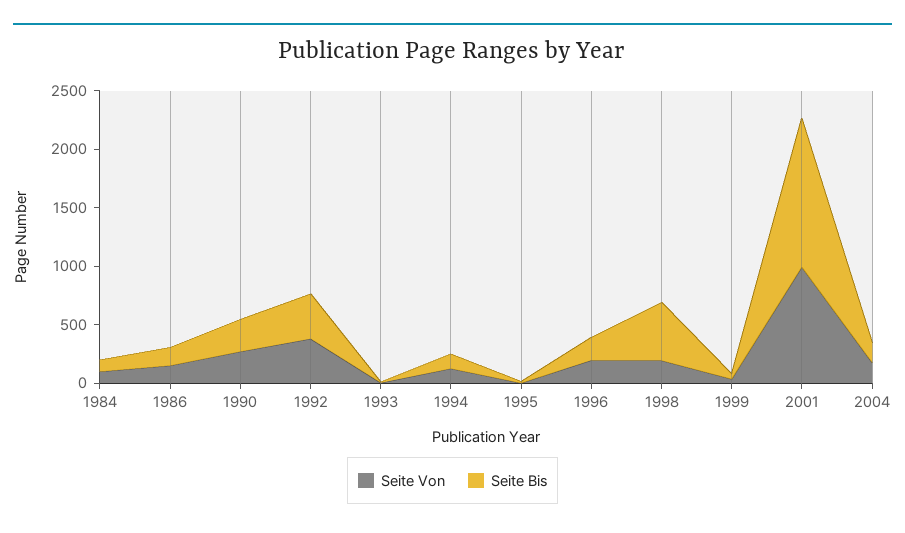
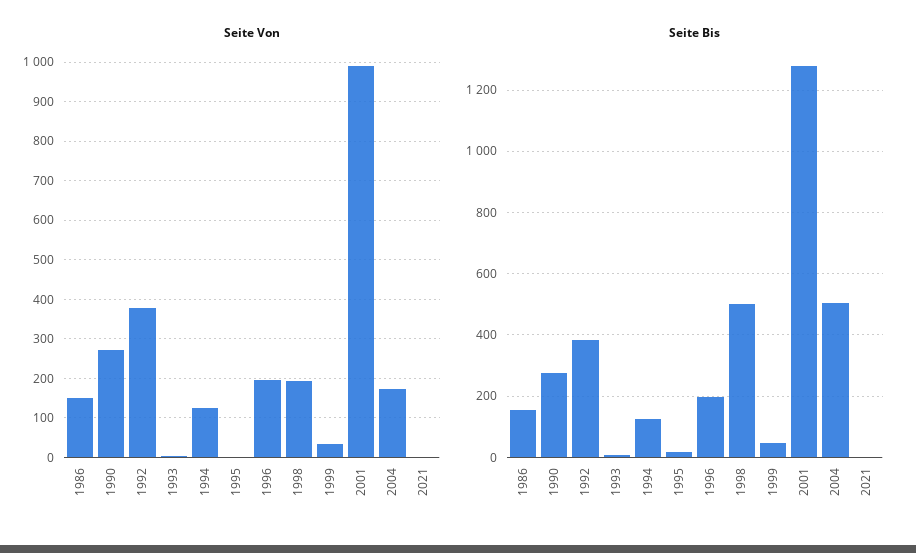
Seite Von, 1984: 100 -> none
Seite Bis, 1984: 100 -> none
Seite Bis, 2004: 200 -> 500
Seite Von, 2021: none -> 0
Seite Bis, 2021: none -> 0

